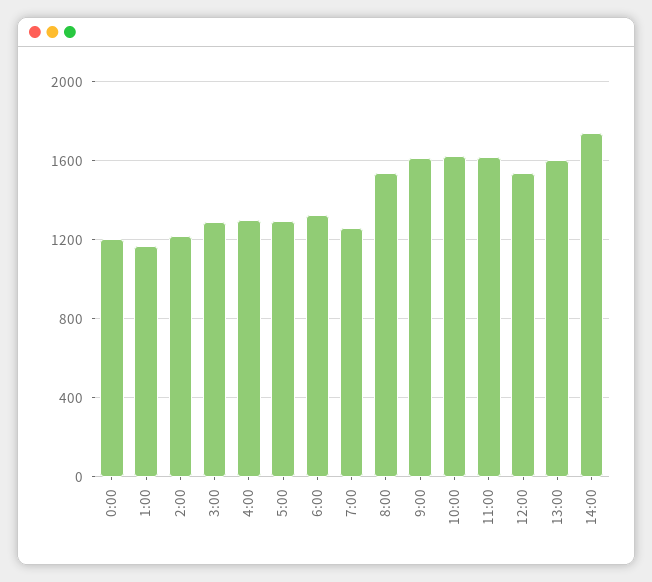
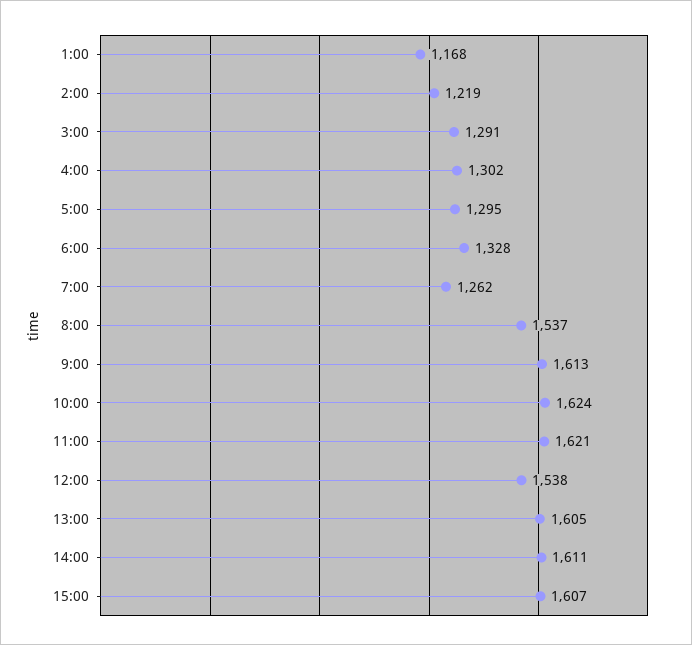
0:00: 1200 -> none
14:00: 1750 -> 1611
15:00: none -> 1607

